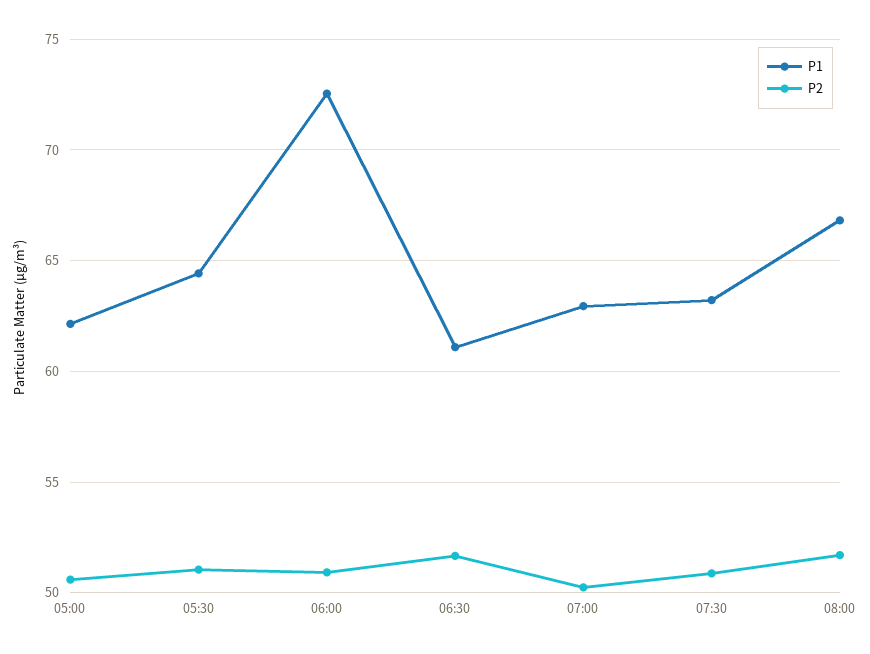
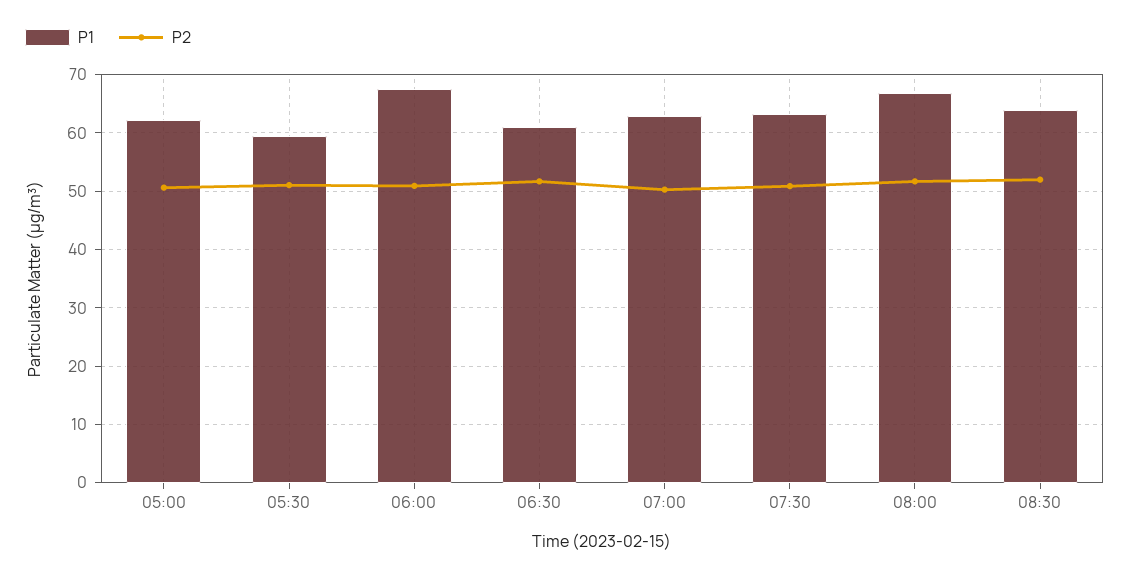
P1, 05:30: 64.5 -> 60
P1, 06:00: 72.5 -> 68
P1, 08:30: none -> 64
P2, 08:30: none -> 52

